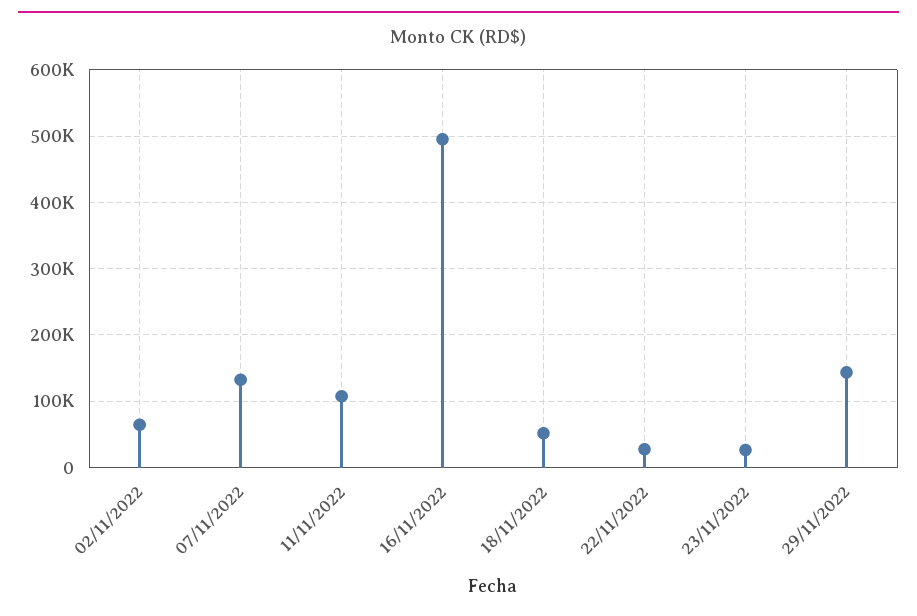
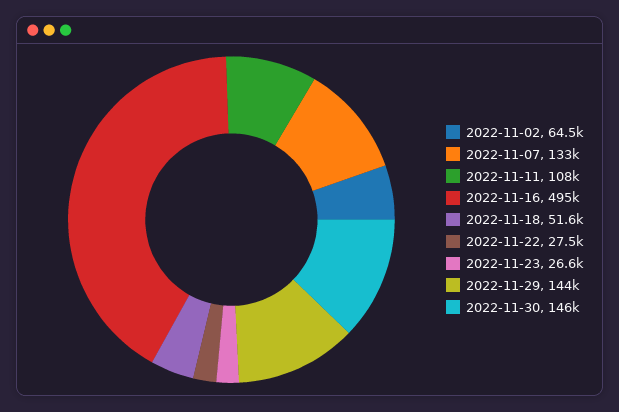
2022-11-30: none -> 146000

